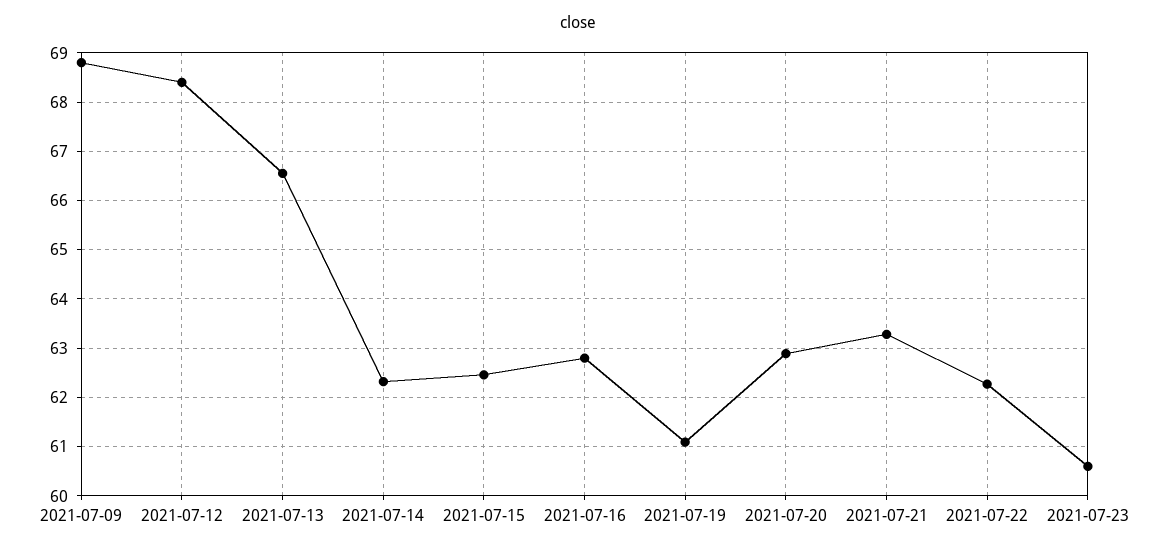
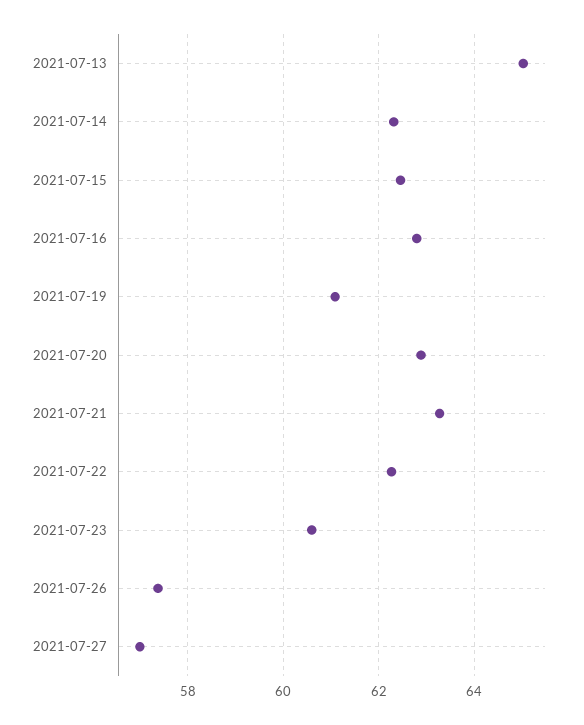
2021-07-09: 68.8 -> none
2021-07-12: 68.4 -> none
2021-07-13: 66.6 -> 65
2021-07-26: none -> 57.4
2021-07-27: none -> 57

